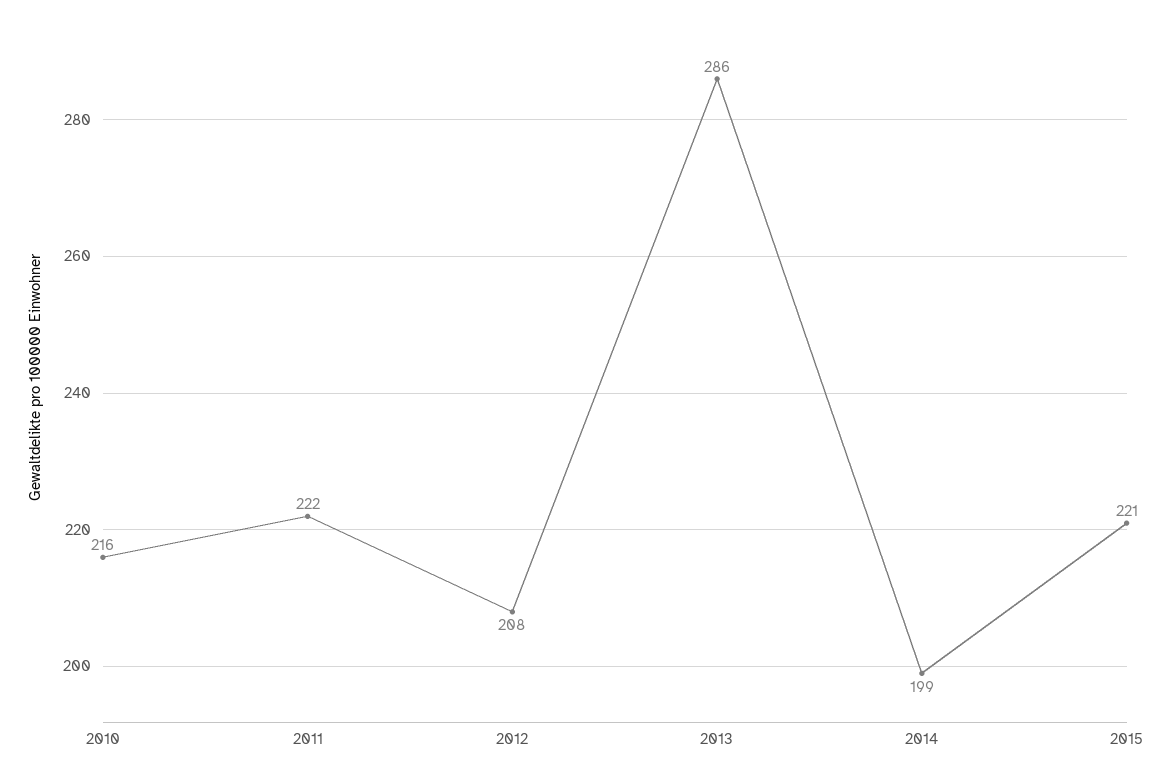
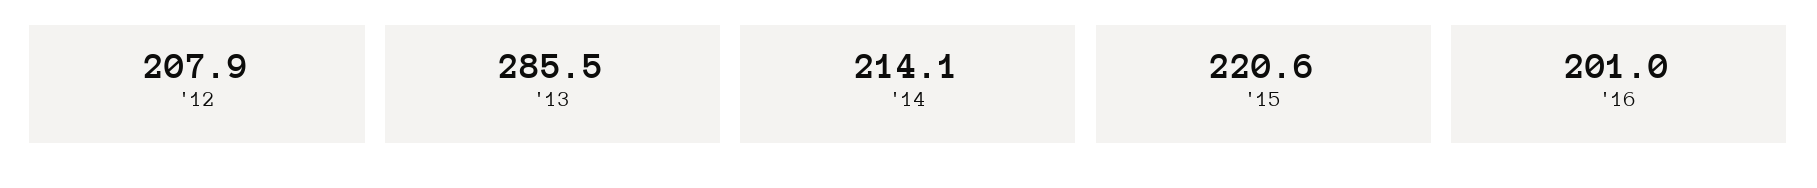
2010: 216 -> none
2011: 222 -> none
2014: 199 -> 214.1
'16: none -> 201

